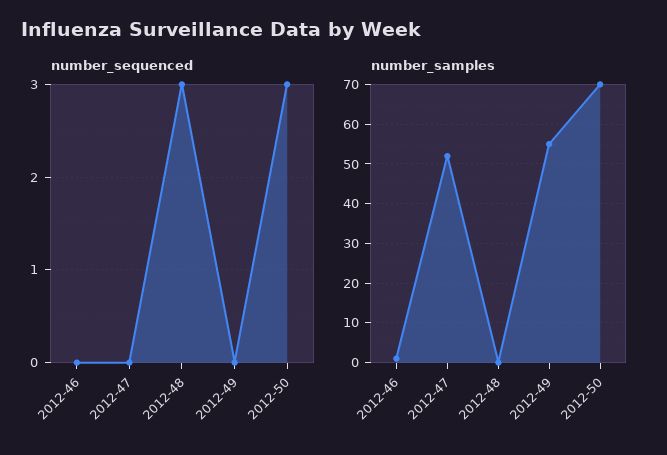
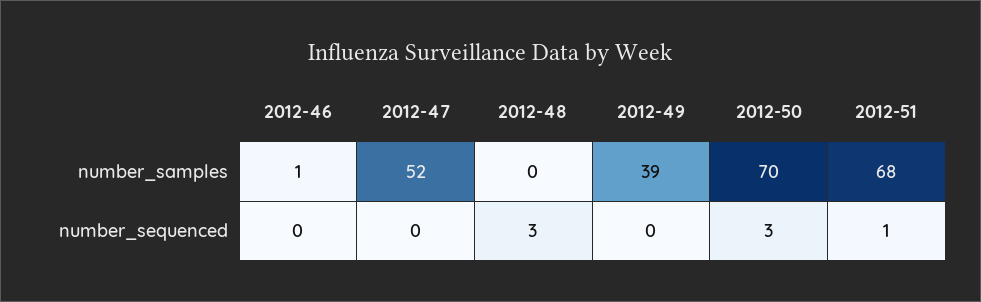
number_samples, 2012-49: 55 -> 39
number_samples, 2012-51: none -> 68
number_sequenced, 2012-51: none -> 1

